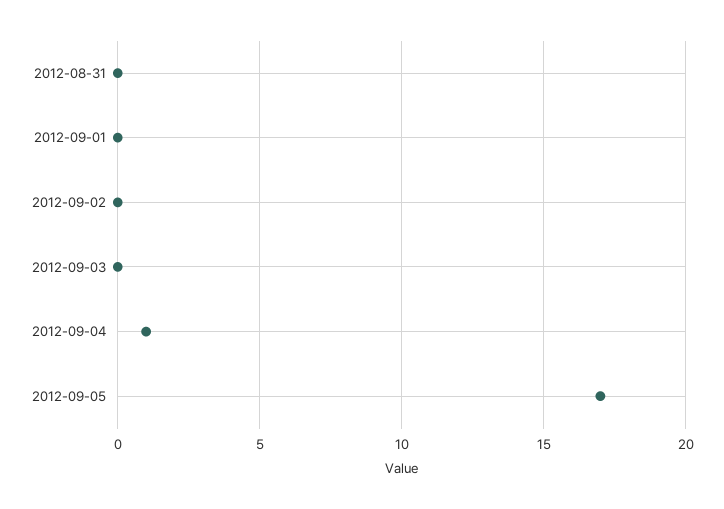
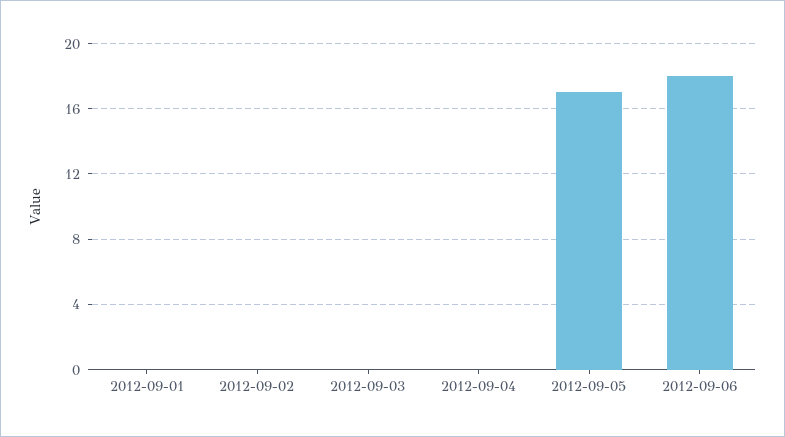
2012-08-31: 0 -> none
2012-09-04: 1 -> 0
2012-09-06: none -> 18

